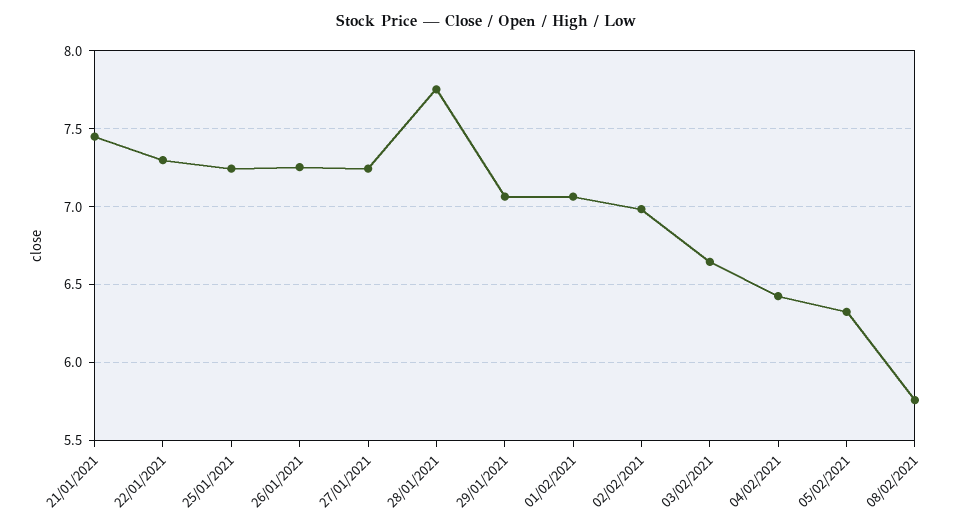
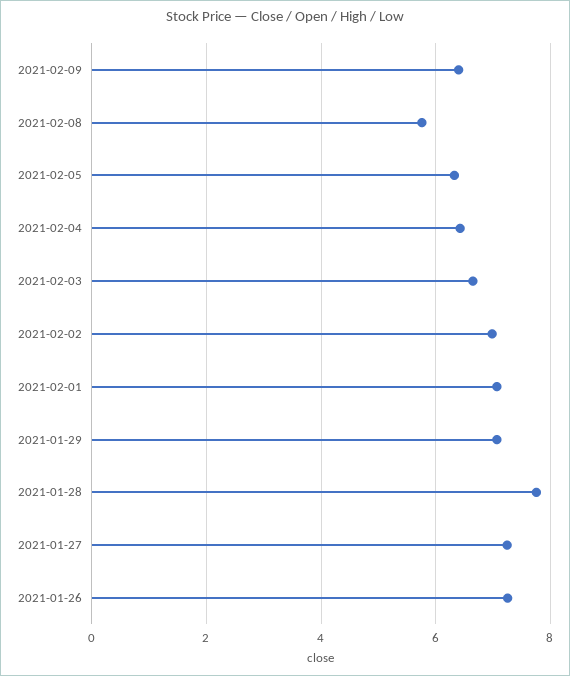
21/01/2021: 7.45 -> none
22/01/2021: 7.3 -> none
25/01/2021: 7.25 -> none
2021-02-09: none -> 6.4

